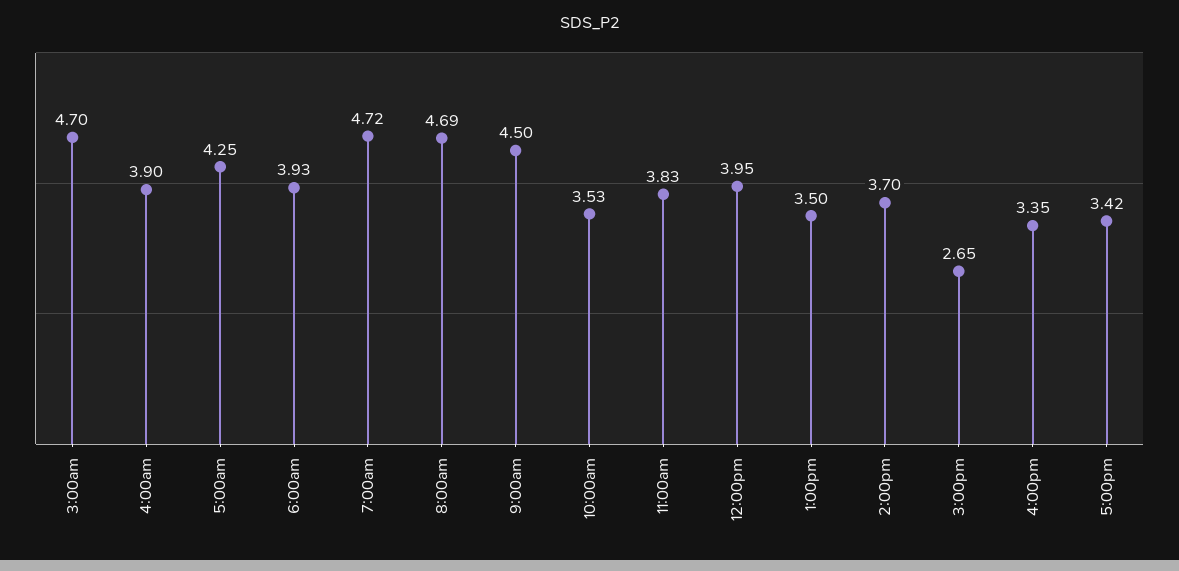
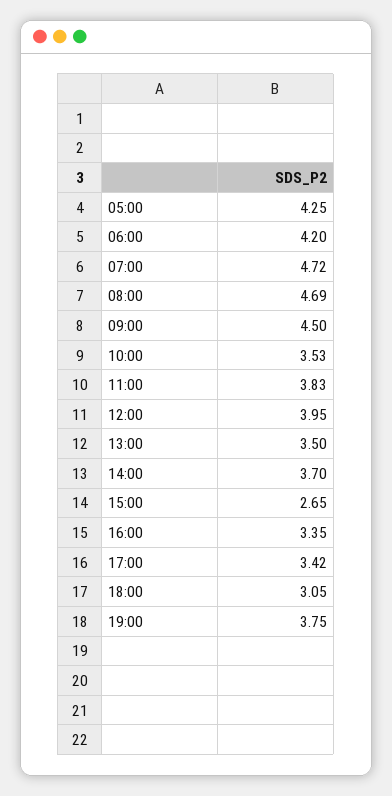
3:00am: 4.7 -> none
4:00am: 3.9 -> none
6:00am: 3.93 -> 4.2
18:00: none -> 3.05
19:00: none -> 3.75

